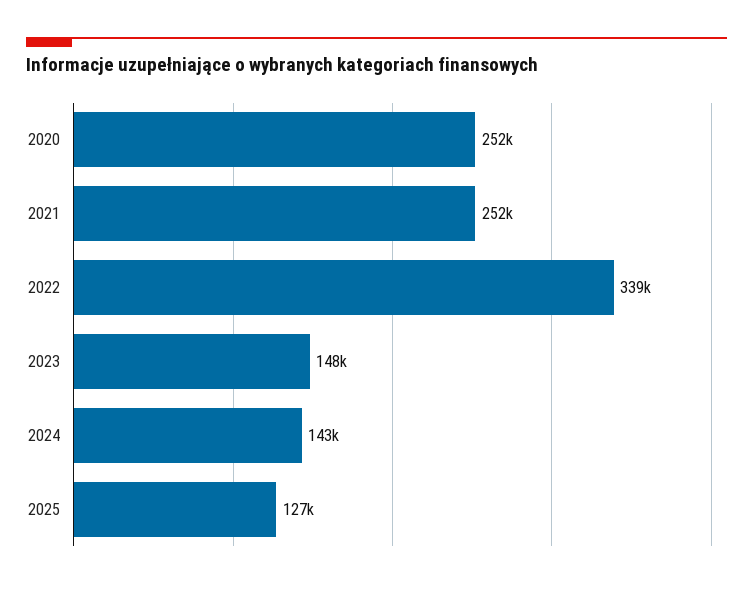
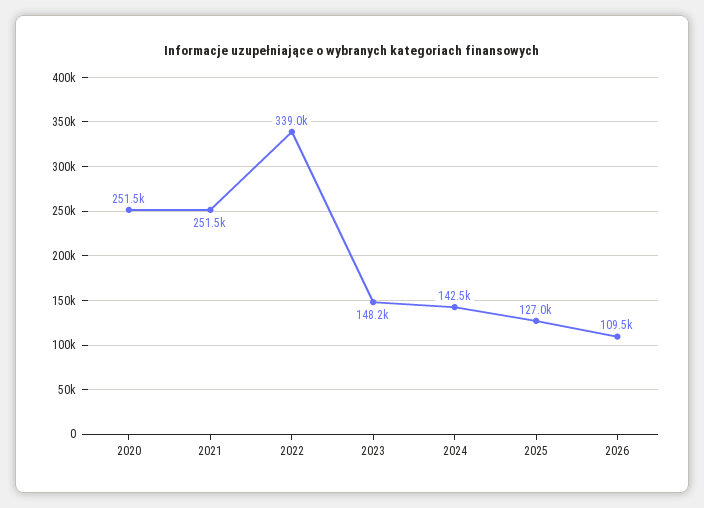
2026: none -> 109500

